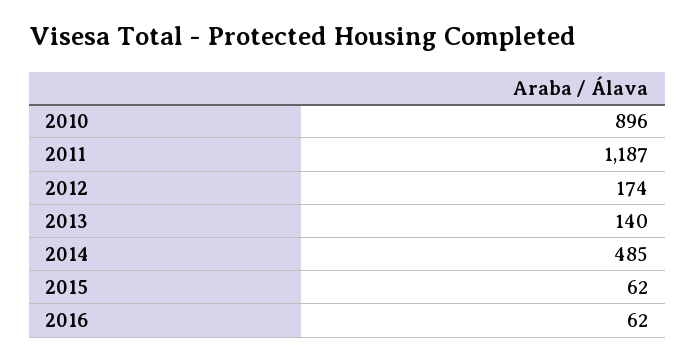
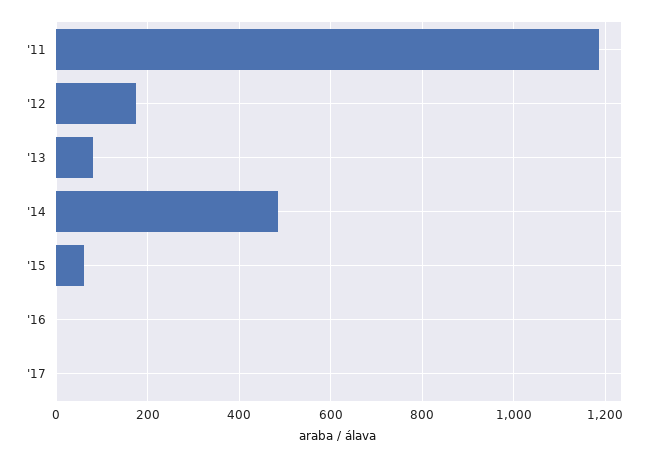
2010: 896 -> none
2013: 140 -> 80
2016: 62 -> 0
'17: none -> 0

